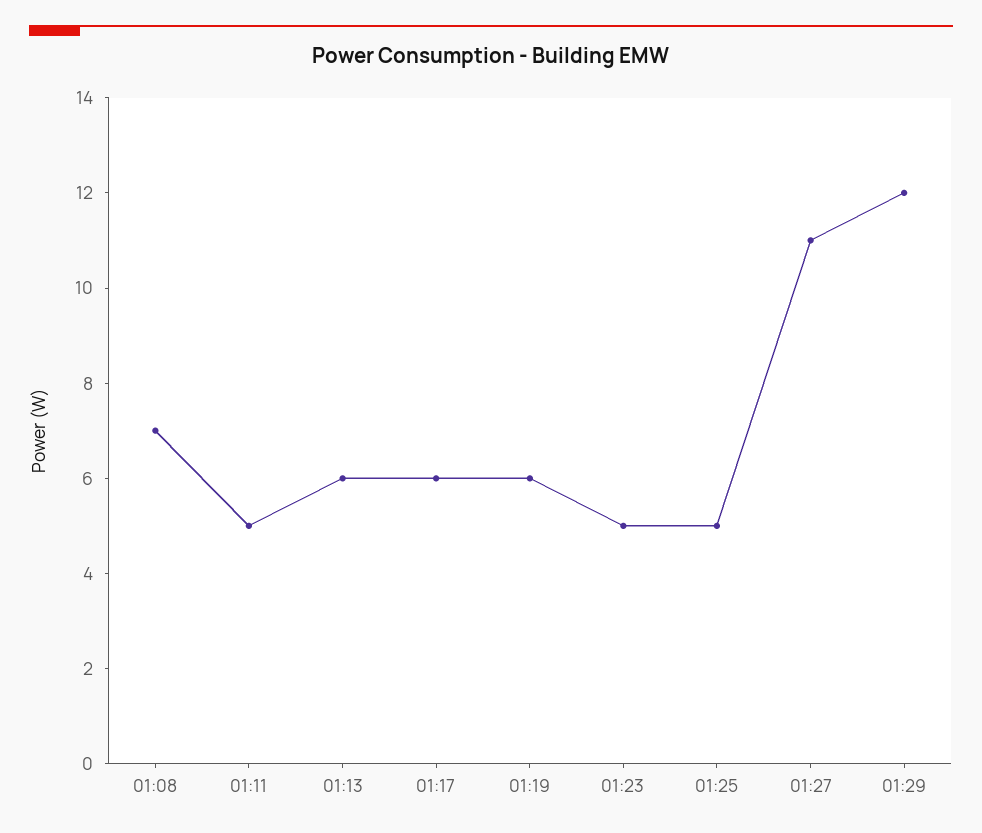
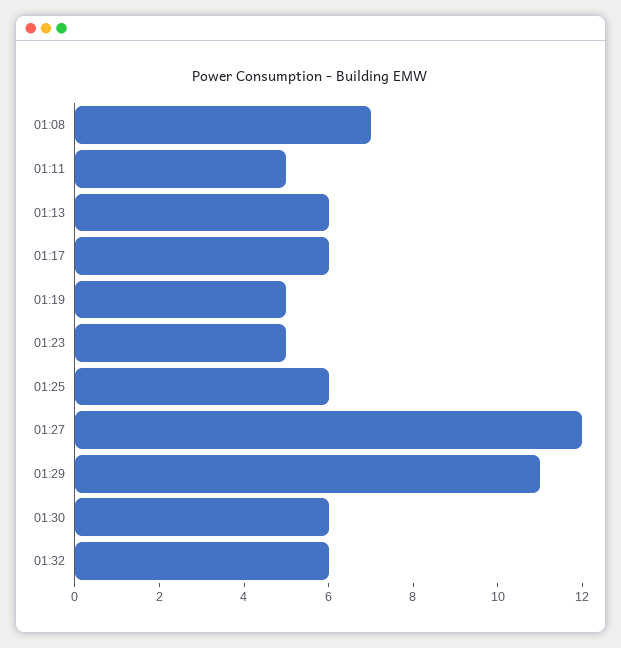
01:19: 6 -> 5
01:25: 5 -> 6
01:27: 11 -> 12
01:29: 12 -> 11
01:30: none -> 6
01:32: none -> 6

